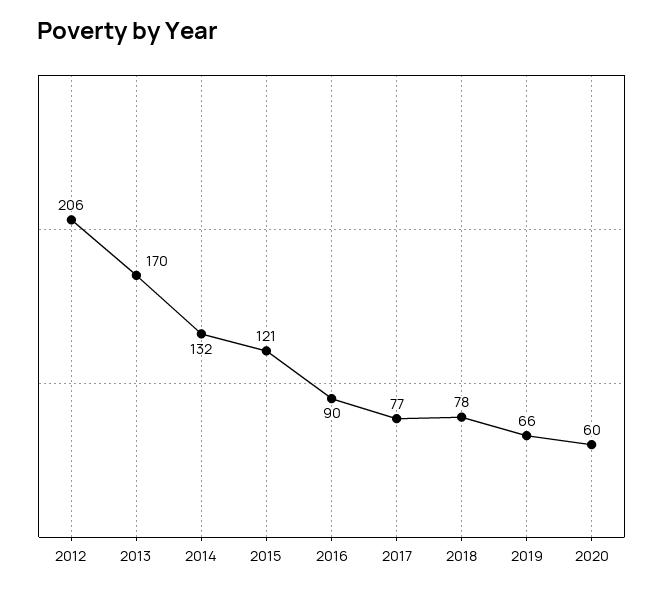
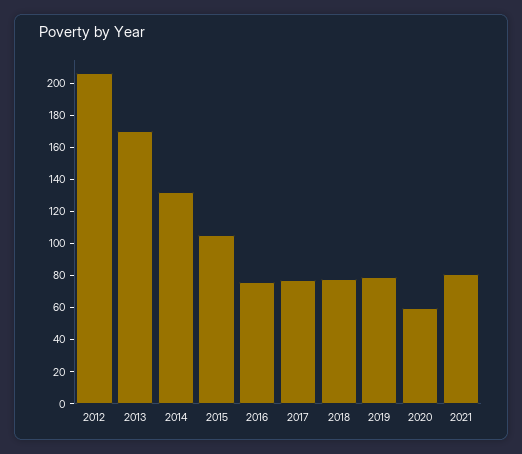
2015: 121 -> 105
2016: 90 -> 75
2019: 66 -> 80
2021: none -> 80

